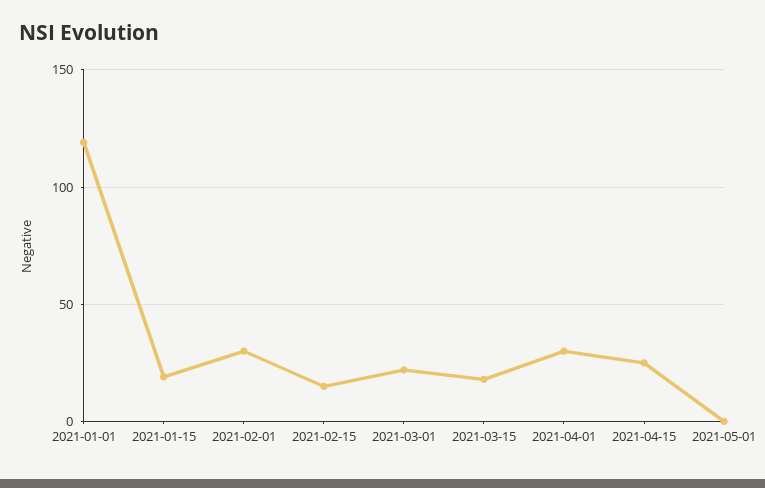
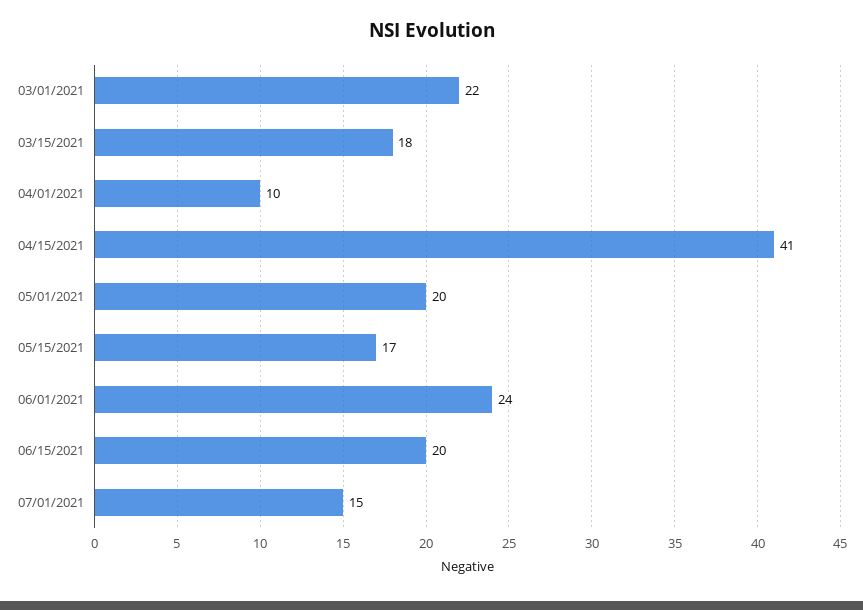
2021-01-01: 120 -> none
2021-01-15: 20 -> none
2021-02-01: 30 -> none
2021-02-15: 15 -> none
2021-04-01: 30 -> 10
2021-04-15: 25 -> 41
2021-05-01: 0 -> 20
05/15/2021: none -> 17
06/01/2021: none -> 24
06/15/2021: none -> 20
07/01/2021: none -> 15

